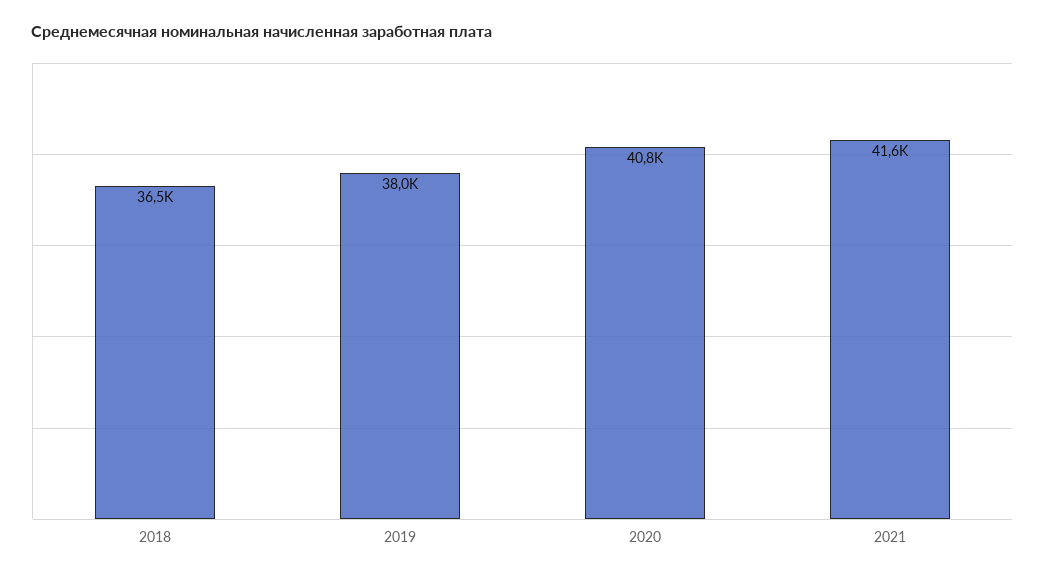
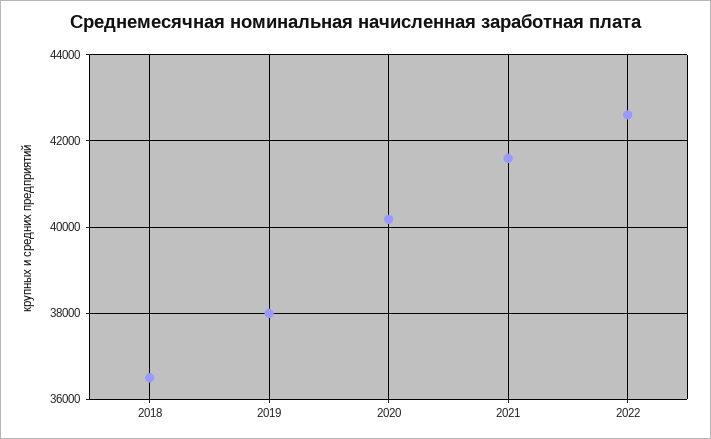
2020: 40800 -> 40200
2022: none -> 42600

